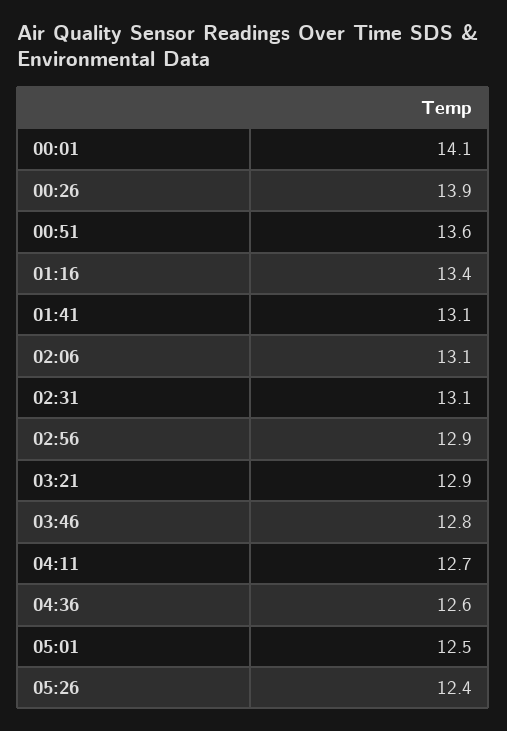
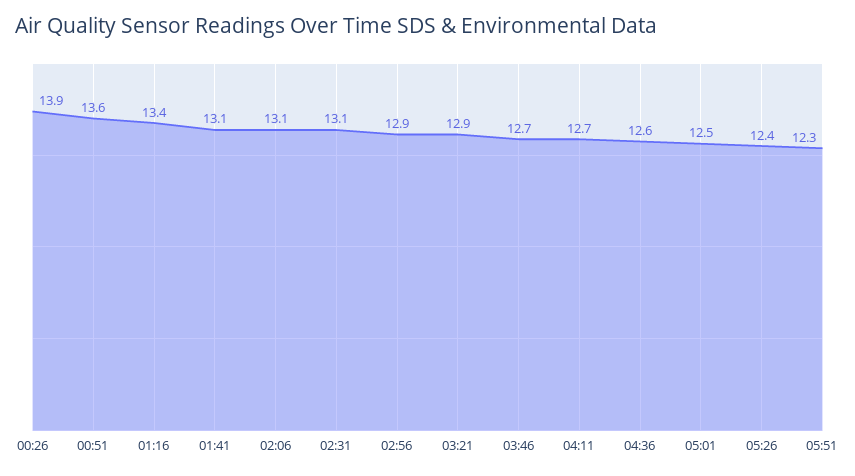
00:01: 14.1 -> none
03:46: 12.8 -> 12.7
05:51: none -> 12.3

